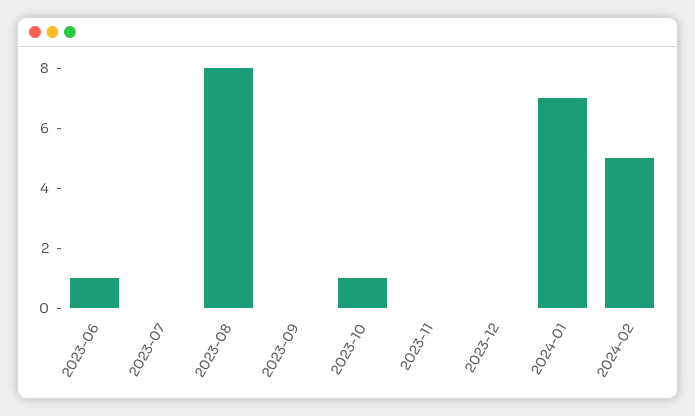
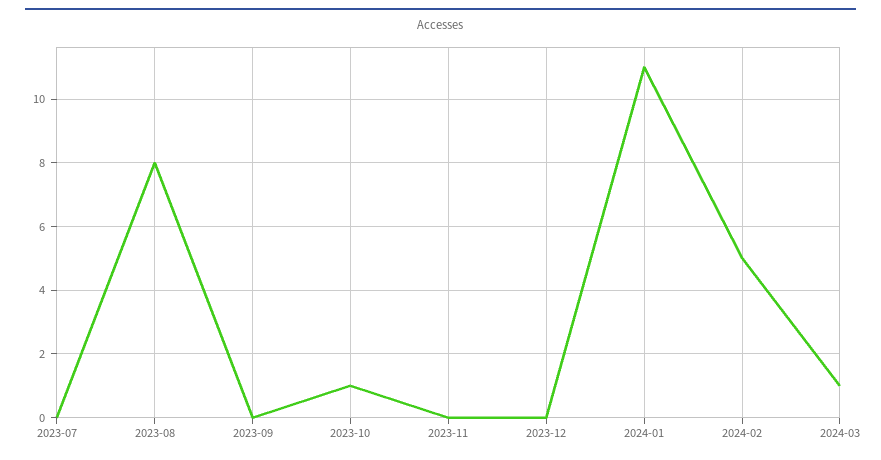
2023-06: 1 -> none
2024-01: 7 -> 11
2024-03: none -> 1

